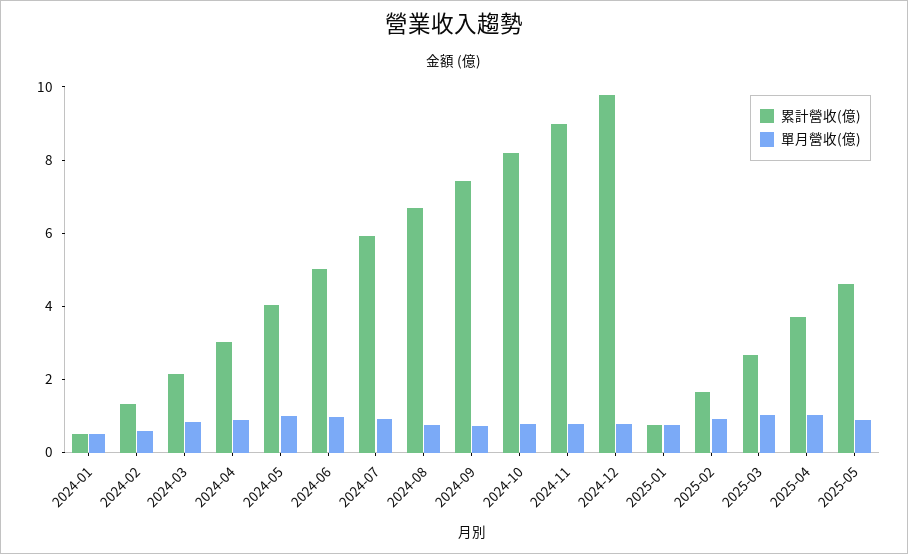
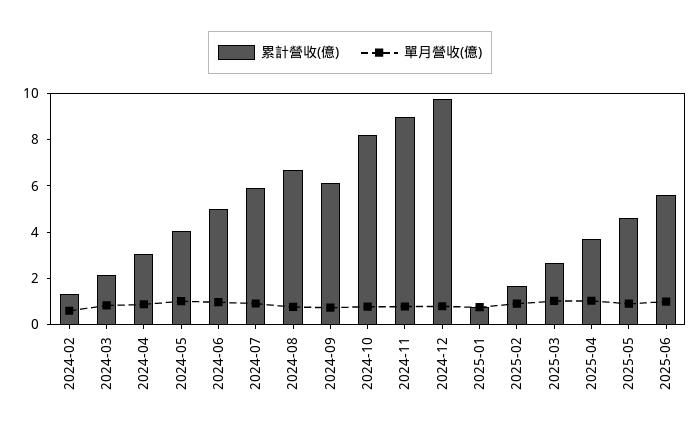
累計營收(億), 2024-01: 0.5 -> none
單月營收(億), 2024-01: 0.5 -> none
累計營收(億), 2024-09: 7.5 -> 6
累計營收(億), 2025-06: none -> 5.5
單月營收(億), 2025-06: none -> 1

